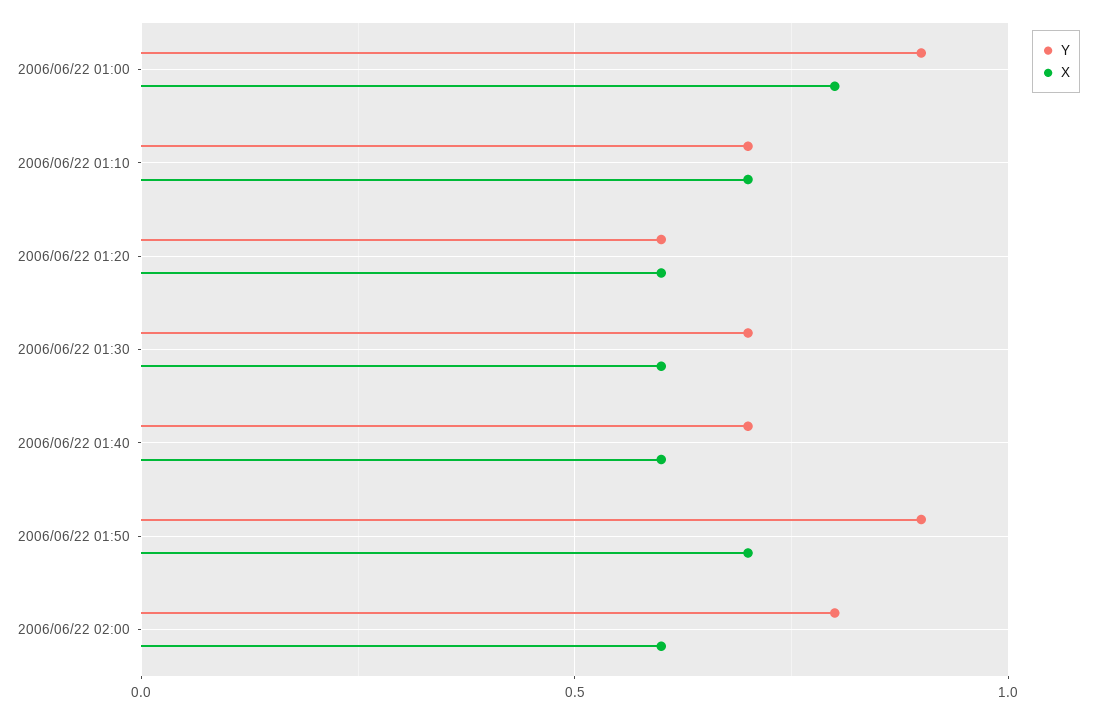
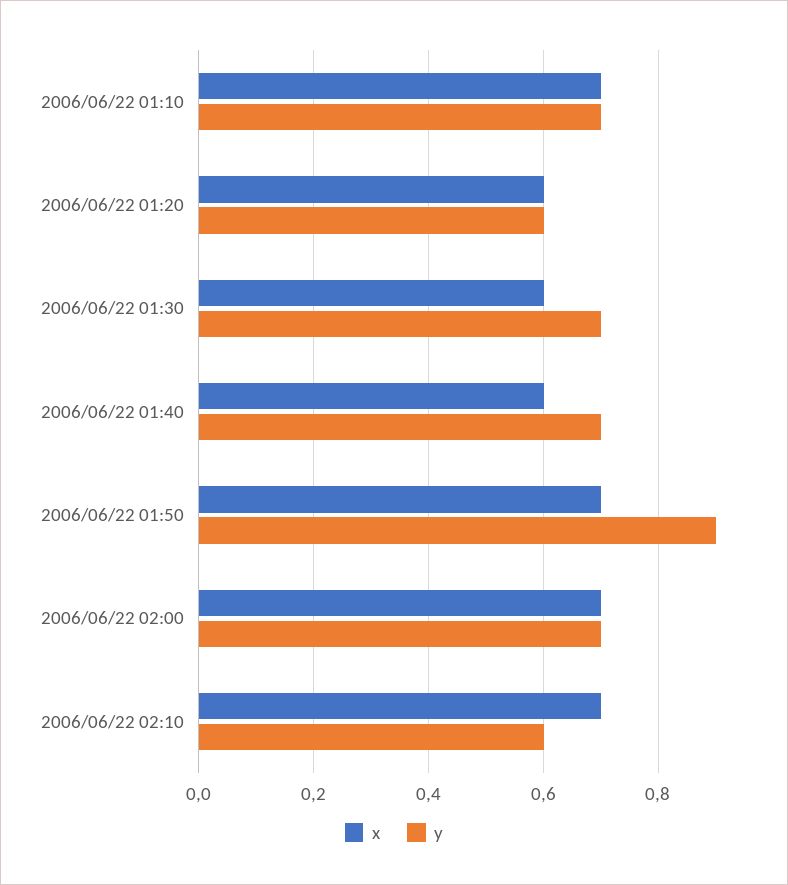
Y, 2006/06/22 01:00: 0.9 -> none
X, 2006/06/22 01:00: 0.8 -> none
Y, 2006/06/22 02:00: 0.8 -> 0.7
X, 2006/06/22 02:00: 0.6 -> 0.7
X, 2006/06/22 02:10: none -> 0.7
Y, 2006/06/22 02:10: none -> 0.6

